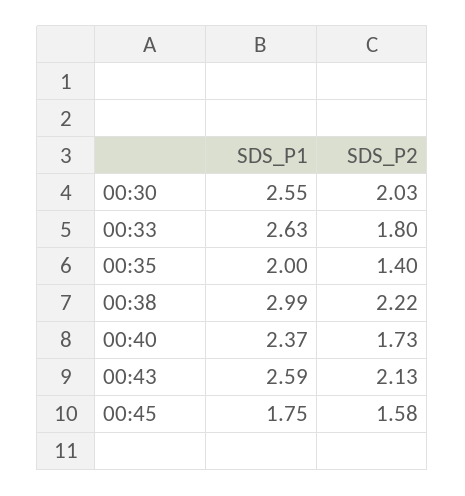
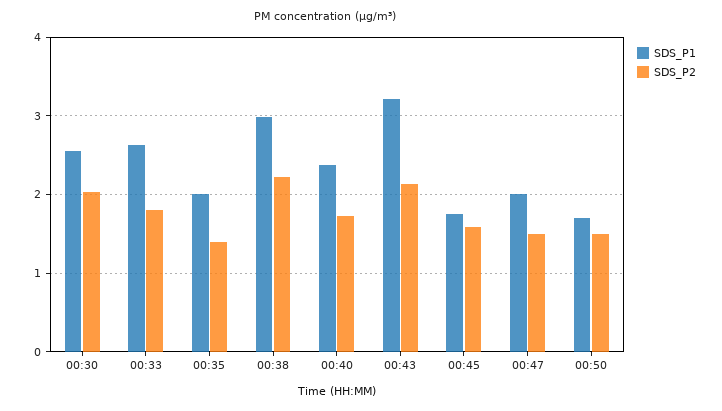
SDS_P1, 00:43: 2.59 -> 3.2
SDS_P1, 00:47: none -> 2
SDS_P2, 00:47: none -> 1.5
SDS_P1, 00:50: none -> 1.7
SDS_P2, 00:50: none -> 1.5

